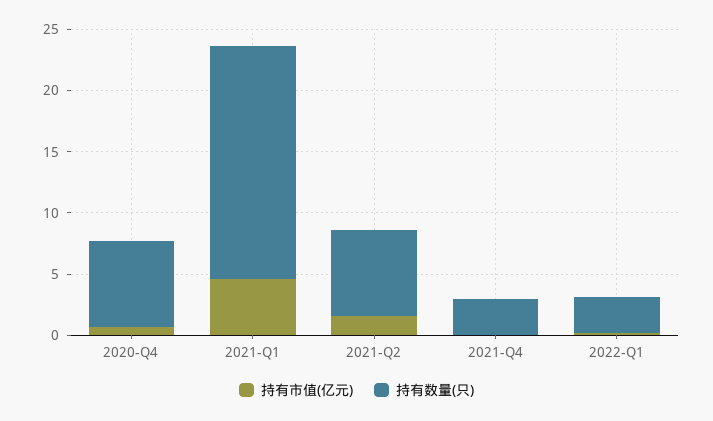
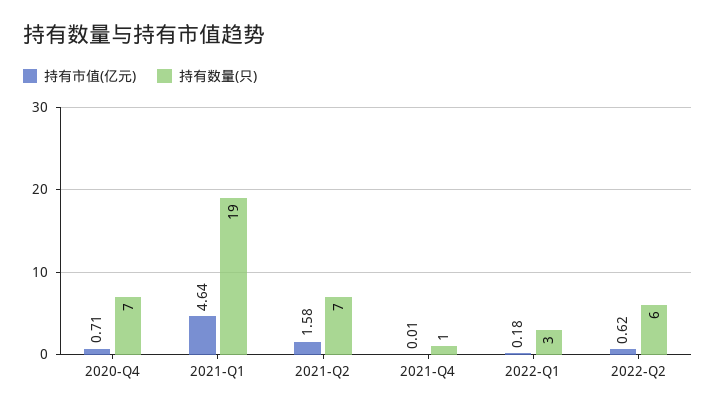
持有数量(只), 2021-Q4: 3 -> 1
持有市值(亿元), 2022-Q2: none -> 0.62
持有数量(只), 2022-Q2: none -> 6

